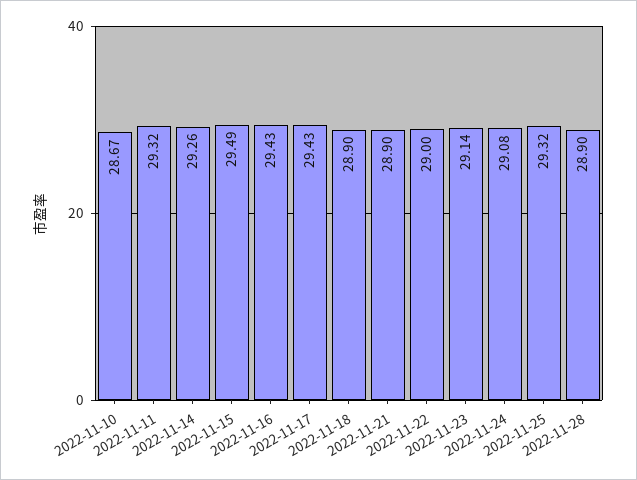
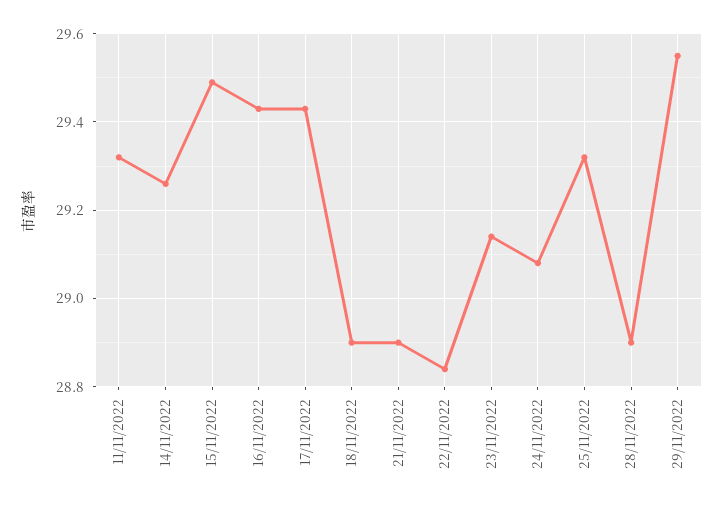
2022-11-10: 28.67 -> none
2022-11-22: 29 -> 28.85
29/11/2022: none -> 29.55

